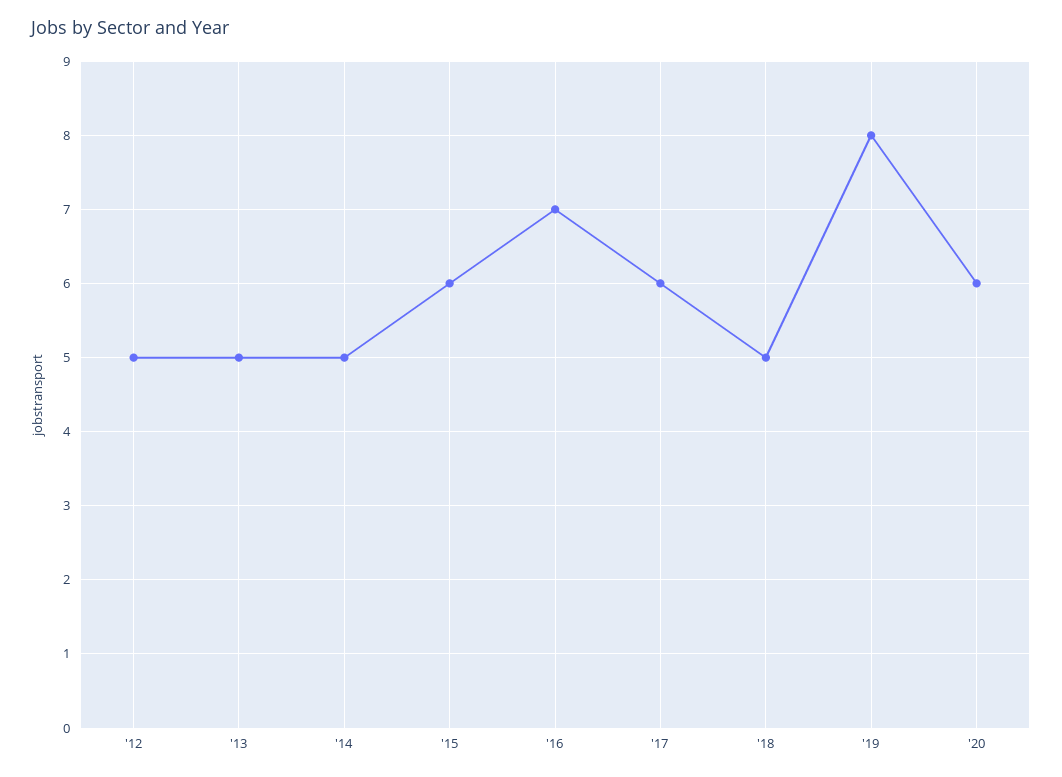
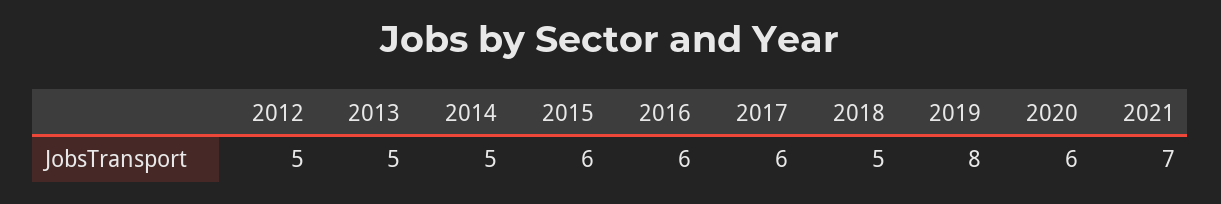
'16: 7 -> 6
2021: none -> 7

